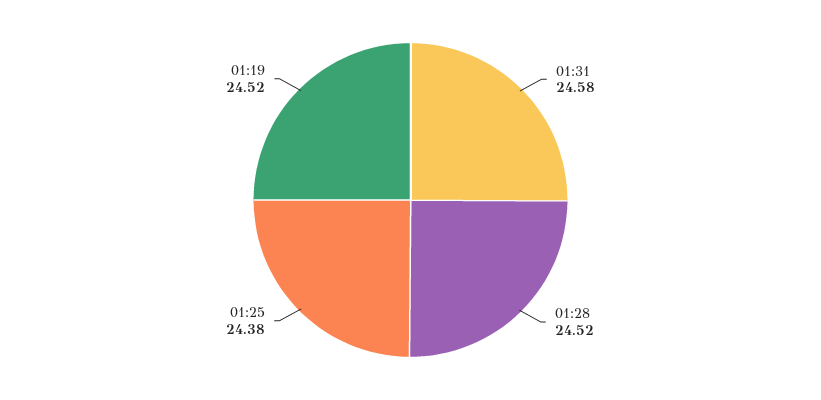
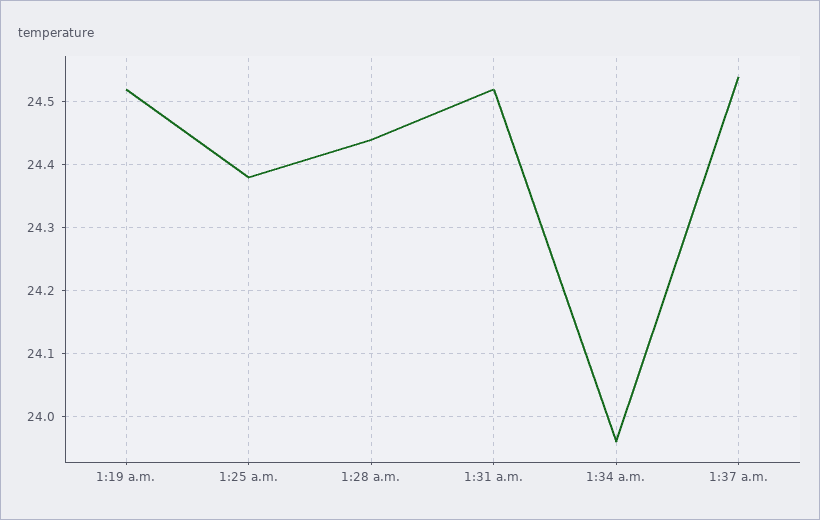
01:31: 24.58 -> 24.52
01:28: 24.52 -> 24.44
1:34 a.m.: none -> 23.96
1:37 a.m.: none -> 24.54

